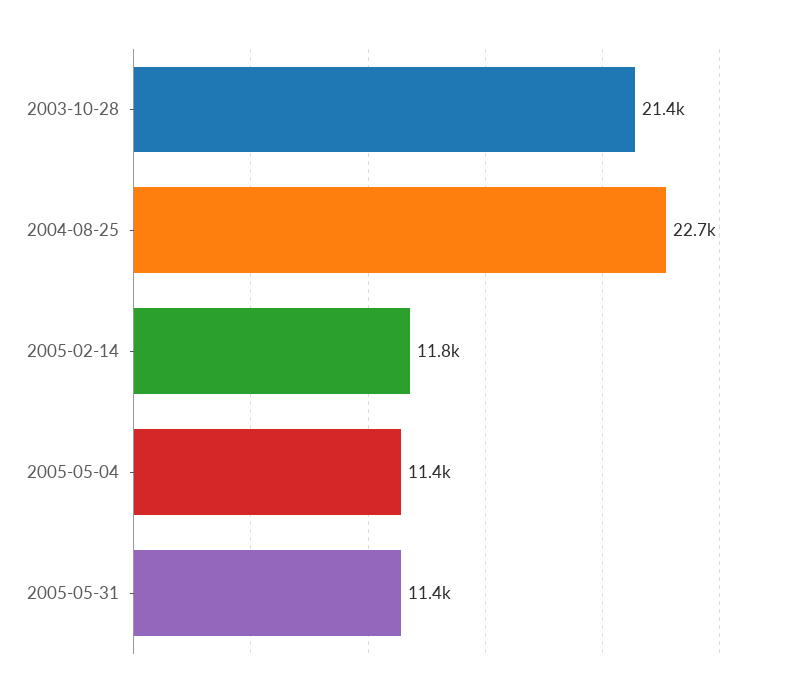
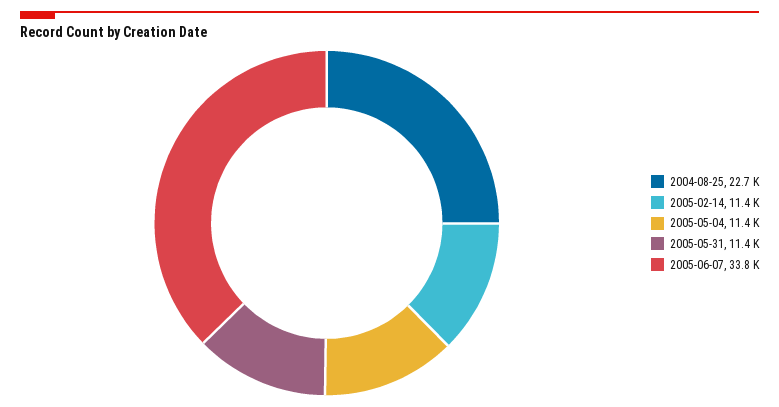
2003-10-28: 21400 -> none
2005-02-14: 11800 -> 11400
2005-06-07: none -> 33800

